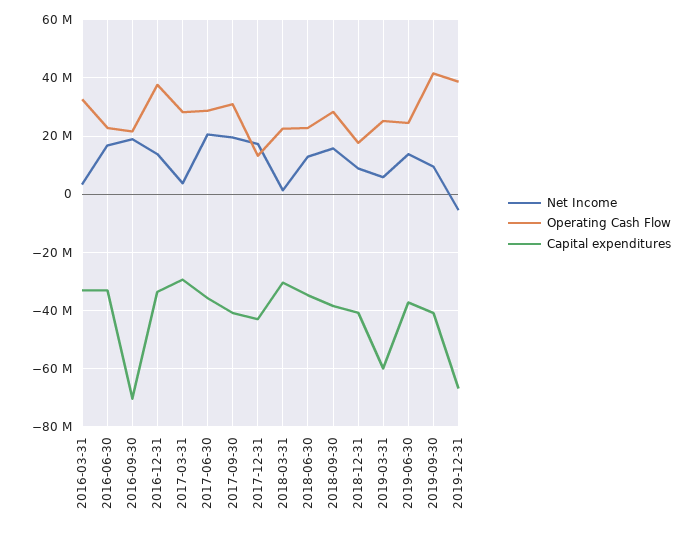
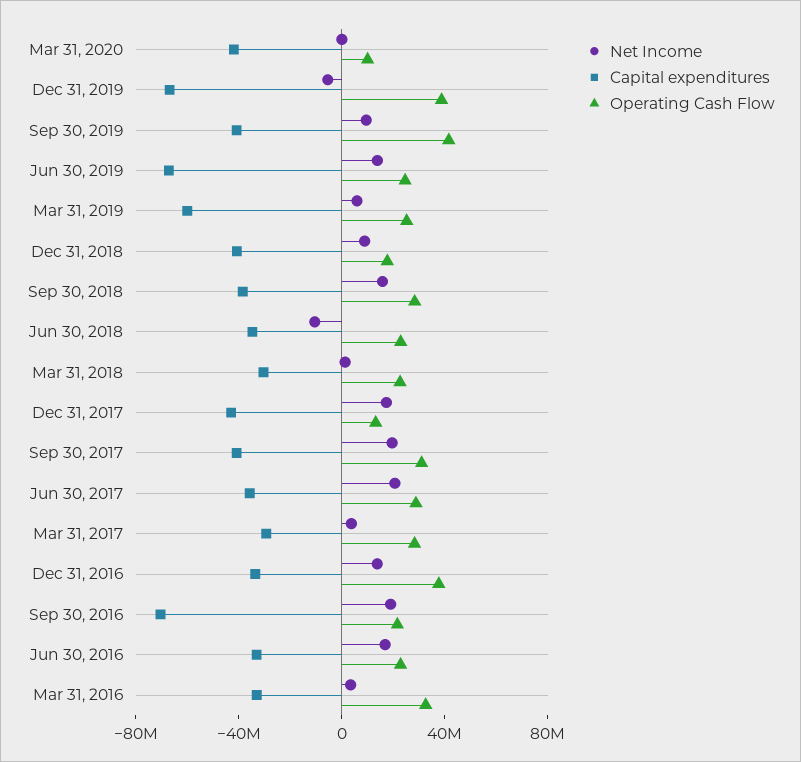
Net Income, 2018-06-30: 12500000 -> -10000000
Capital expenditures, 2019-06-30: -37500000 -> -70000000
Net Income, Mar 31, 2020: none -> 0
Capital expenditures, Mar 31, 2020: none -> -40000000
Operating Cash Flow, Mar 31, 2020: none -> 10000000

